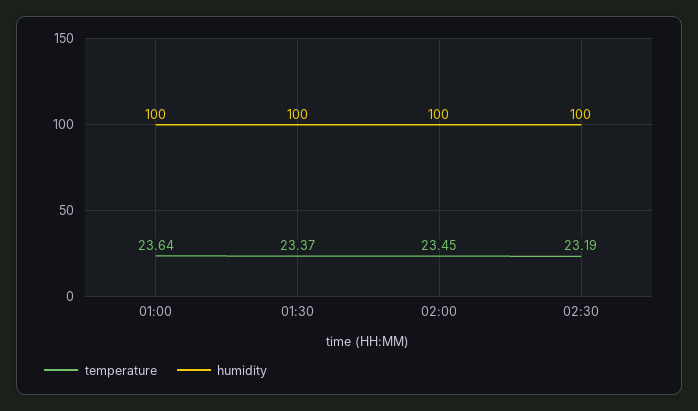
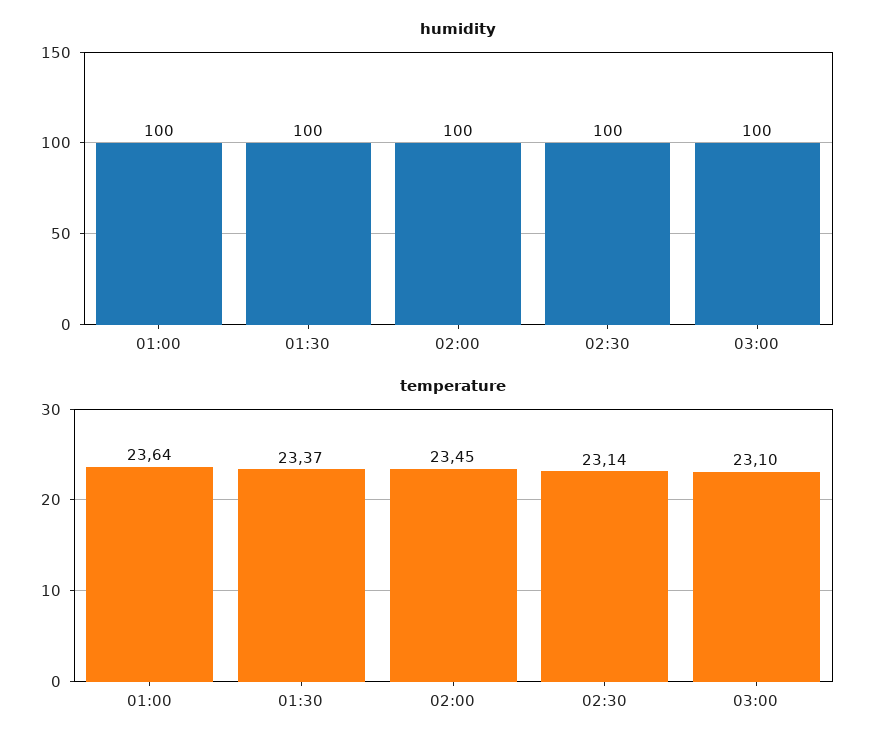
temperature, 02:30: 23.19 -> 23.14
humidity, 03:00: none -> 100
temperature, 03:00: none -> 23.1

